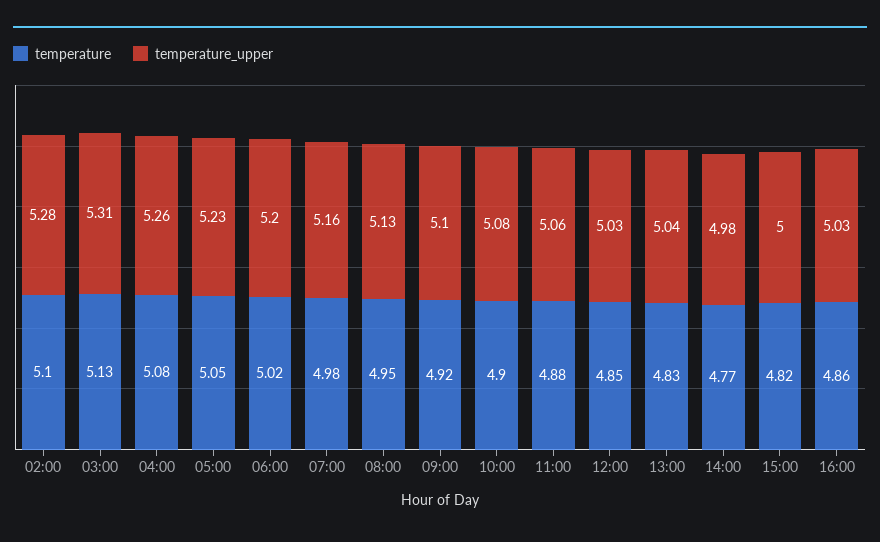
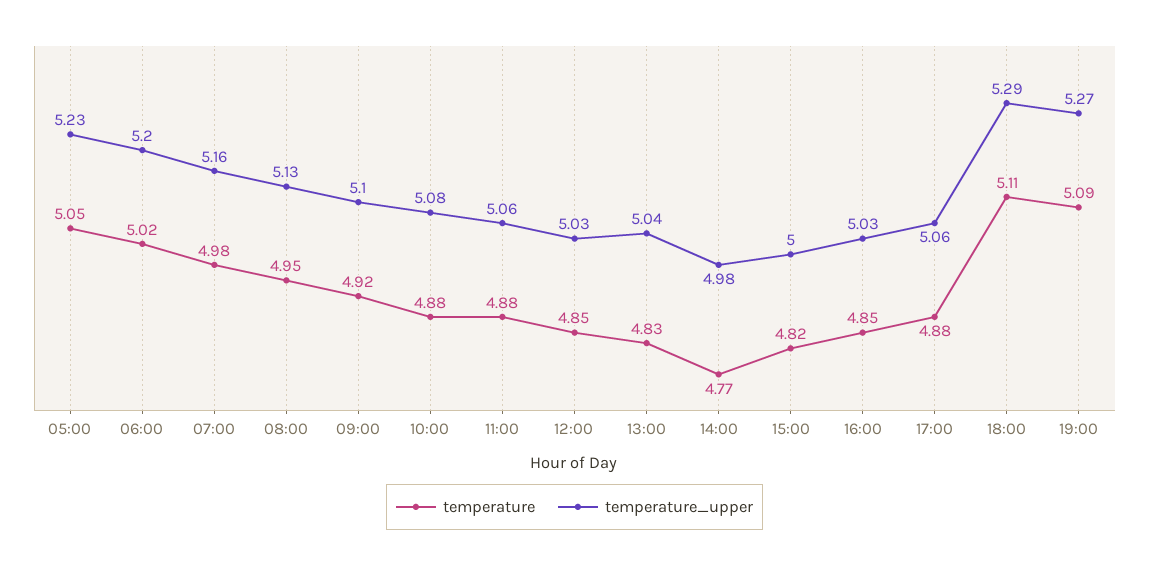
temperature, 02:00: 5.1 -> none
temperature_upper, 02:00: 5.28 -> none
temperature, 03:00: 5.13 -> none
temperature_upper, 03:00: 5.31 -> none
temperature, 04:00: 5.08 -> none
temperature_upper, 04:00: 5.26 -> none
temperature, 10:00: 4.9 -> 4.88
temperature, 16:00: 4.86 -> 4.85
temperature, 17:00: none -> 4.88
temperature_upper, 17:00: none -> 5.06
temperature, 18:00: none -> 5.11
temperature_upper, 18:00: none -> 5.29
temperature, 19:00: none -> 5.09
temperature_upper, 19:00: none -> 5.27

